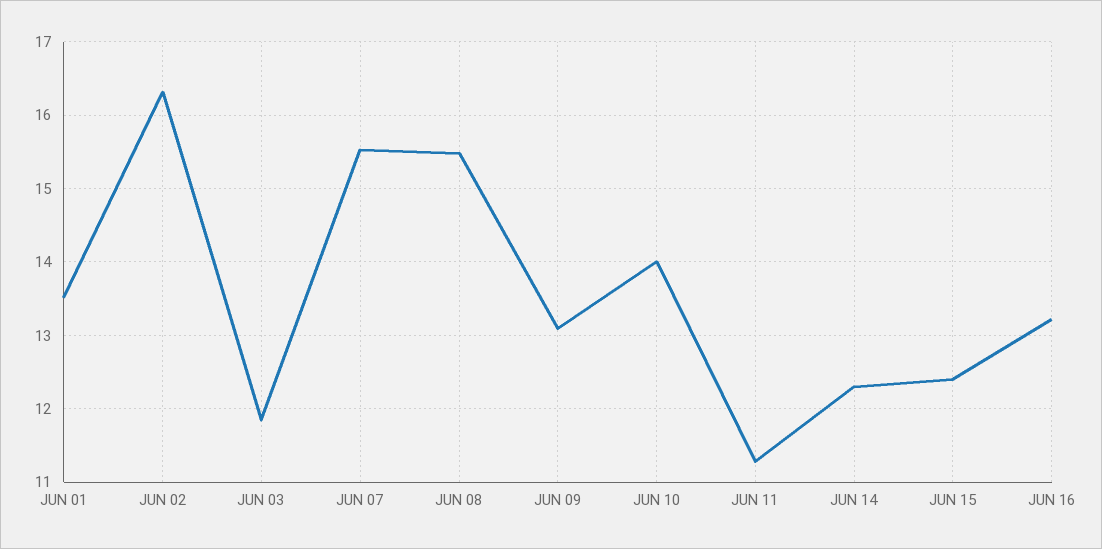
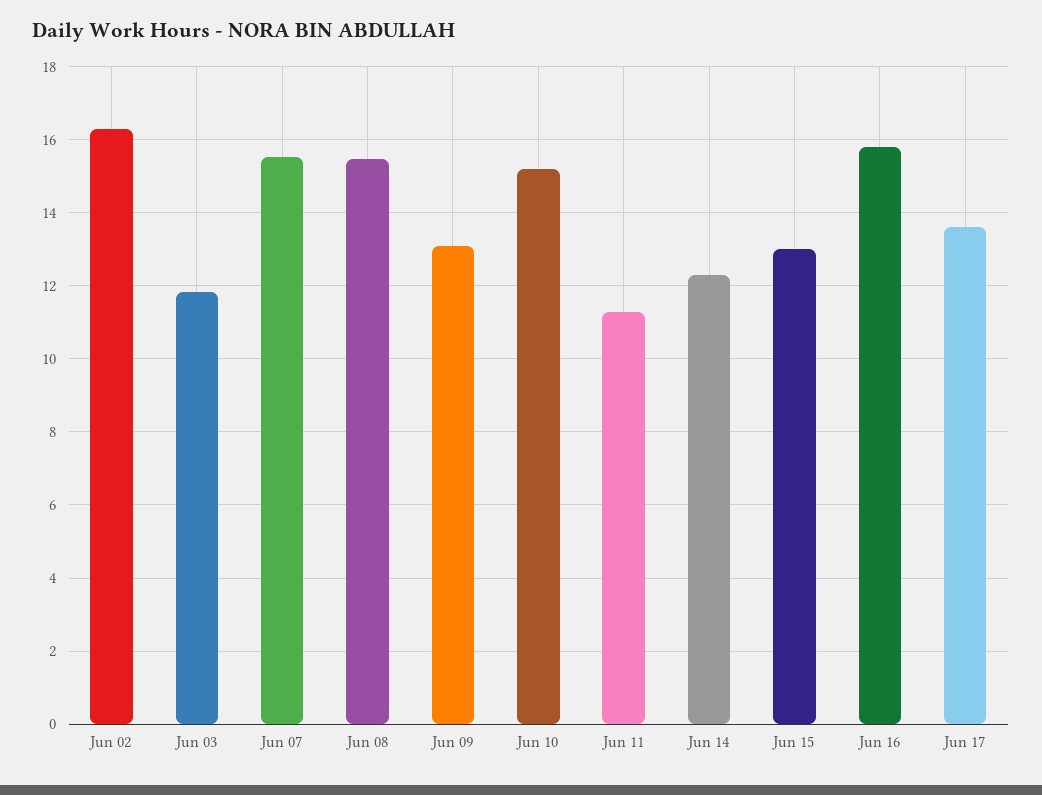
JUN 01: 13.5 -> none
JUN 10: 14 -> 15.2
JUN 15: 12.4 -> 13
JUN 16: 13.2 -> 15.8
Jun 17: none -> 13.6

